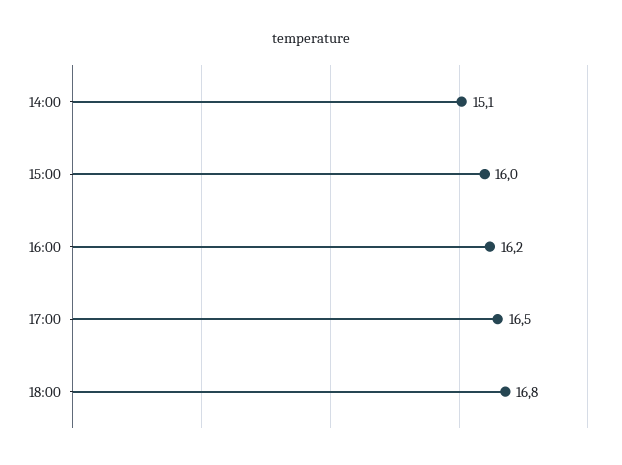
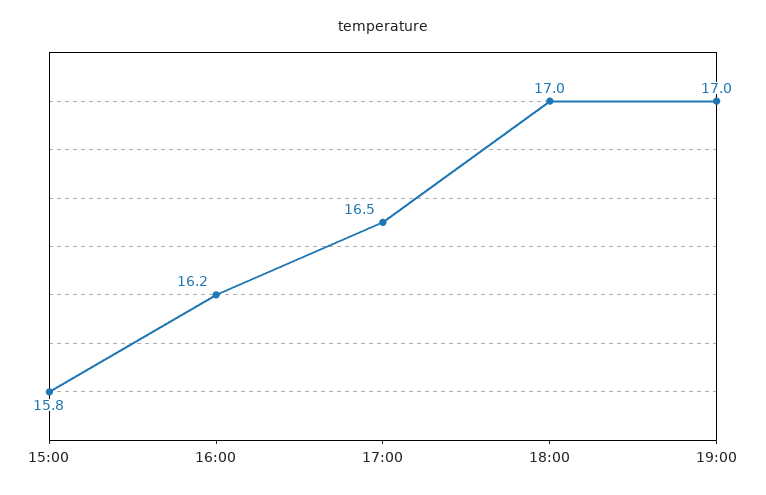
14:00: 15.1 -> none
15:00: 16 -> 15.8
18:00: 16.8 -> 17
19:00: none -> 17

